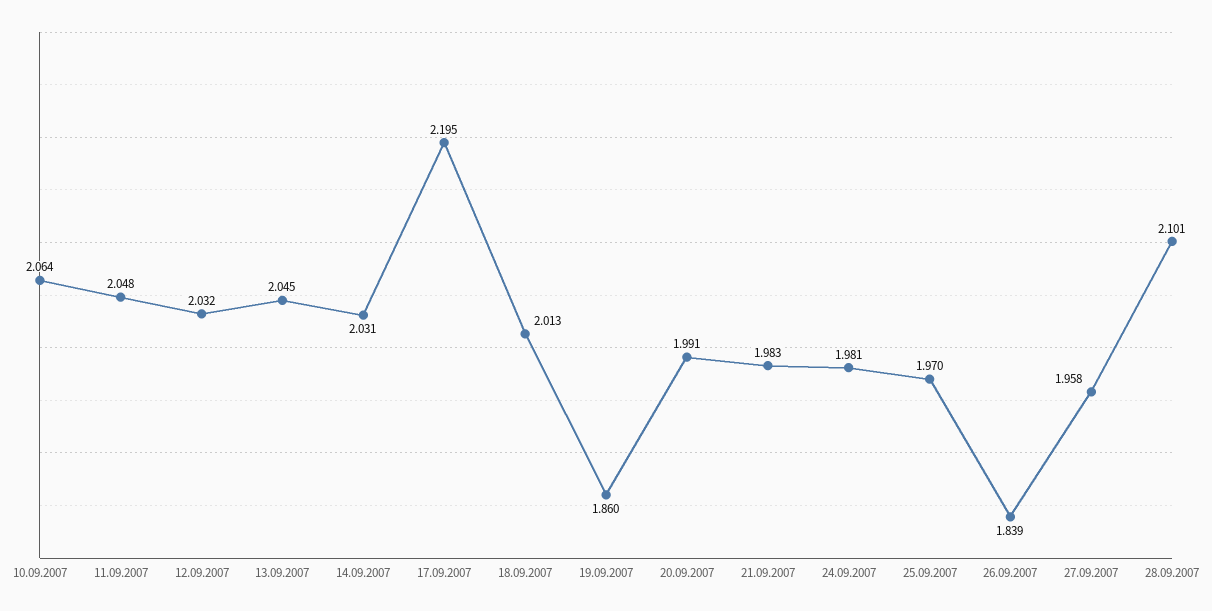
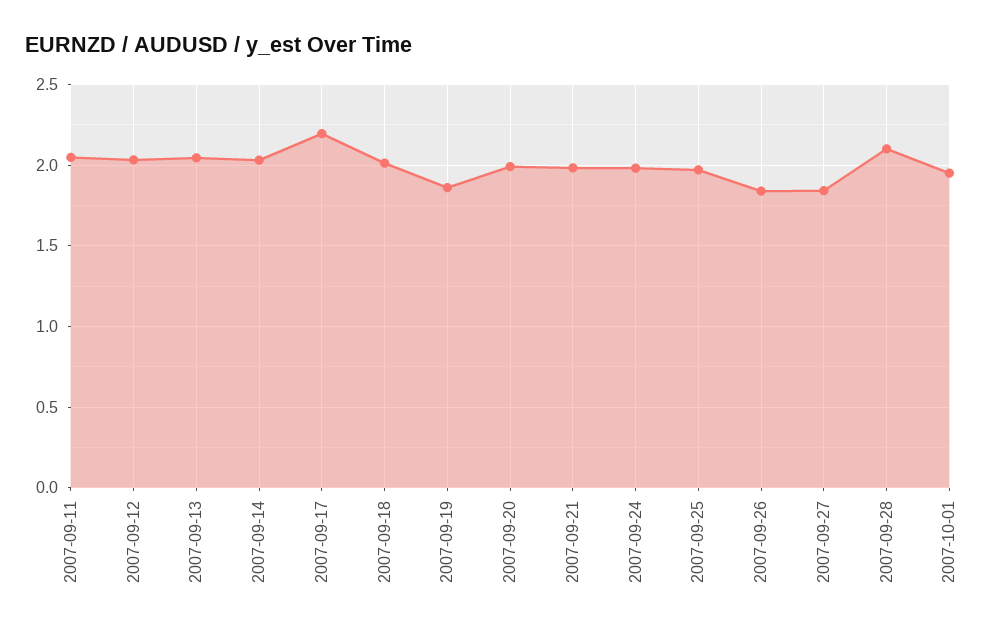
10.09.2007: 2.064 -> none
27.09.2007: 1.958 -> 1.85
2007-10-01: none -> 1.95

